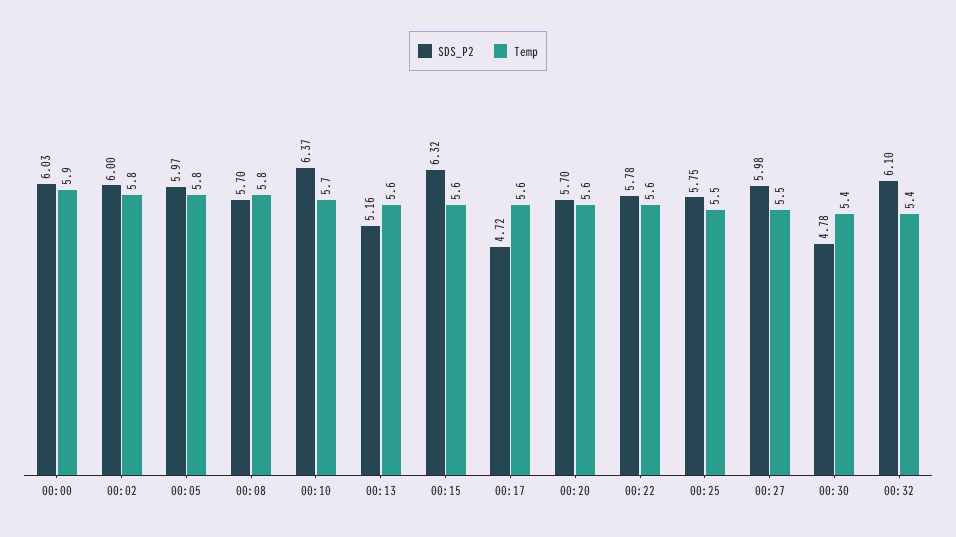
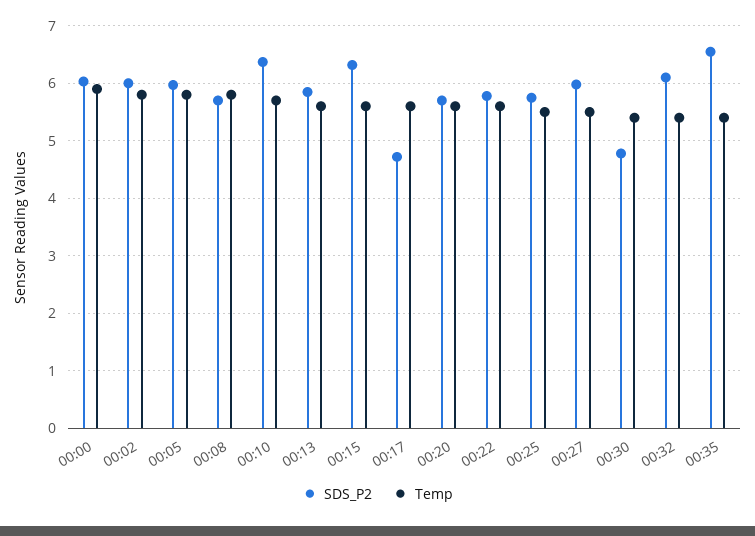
SDS_P2, 00:13: 5.16 -> 5.8
SDS_P2, 00:35: none -> 6.6
Temp, 00:35: none -> 5.4

